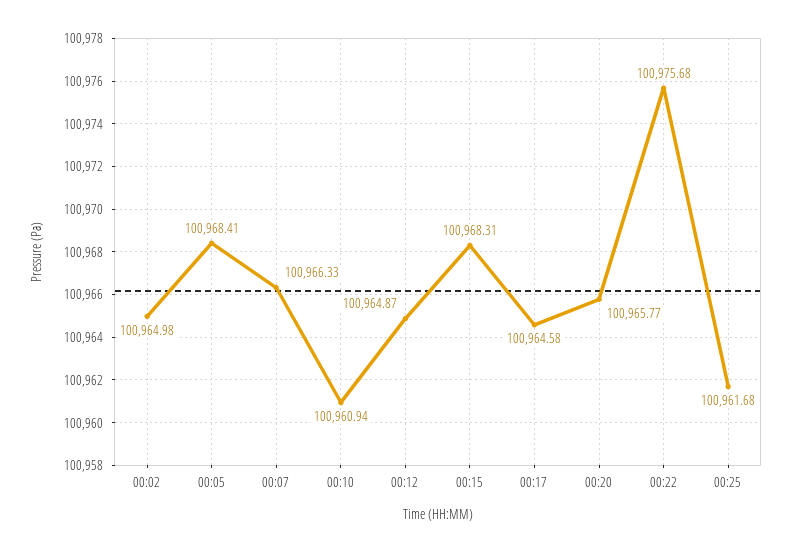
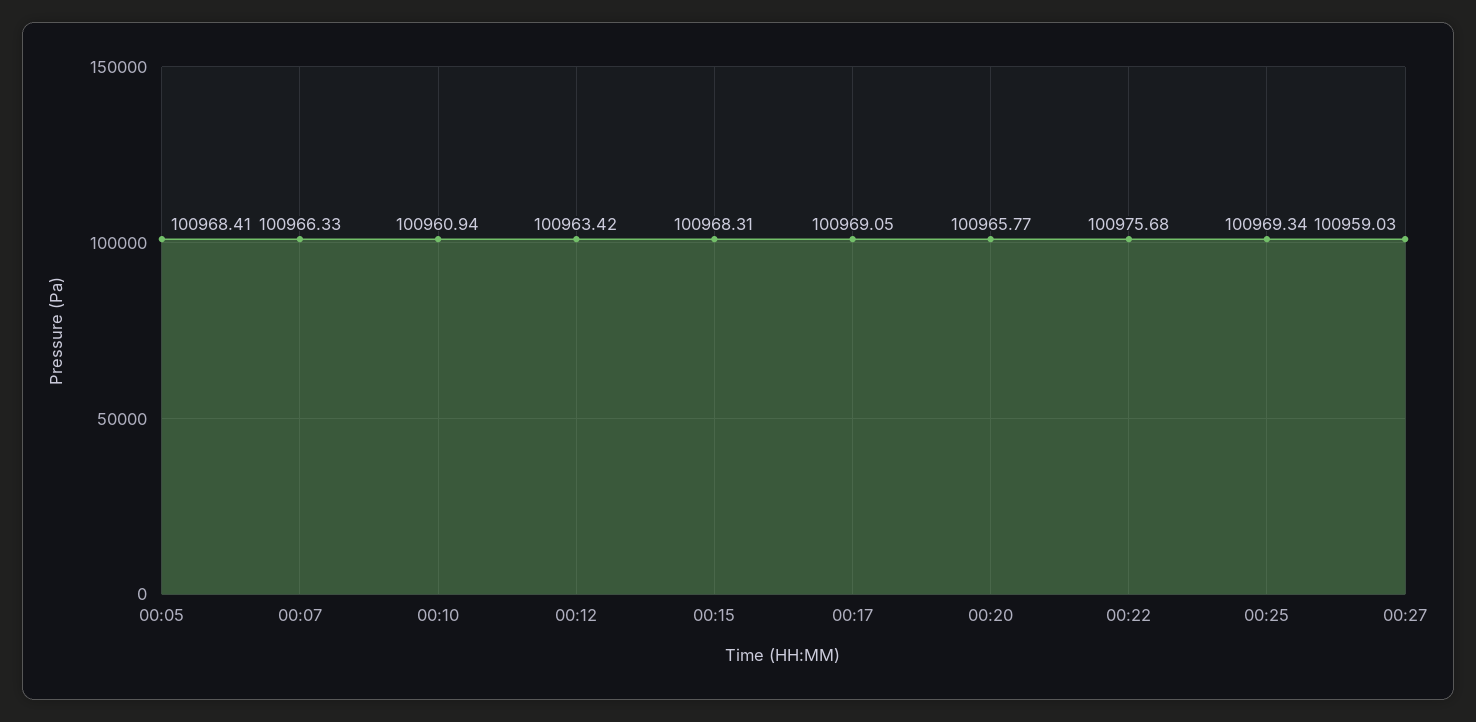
00:02: 100964.98 -> none
00:12: 100964.87 -> 100963.42
00:17: 100964.58 -> 100969.05
00:25: 100961.68 -> 100969.34
00:27: none -> 100959.03

